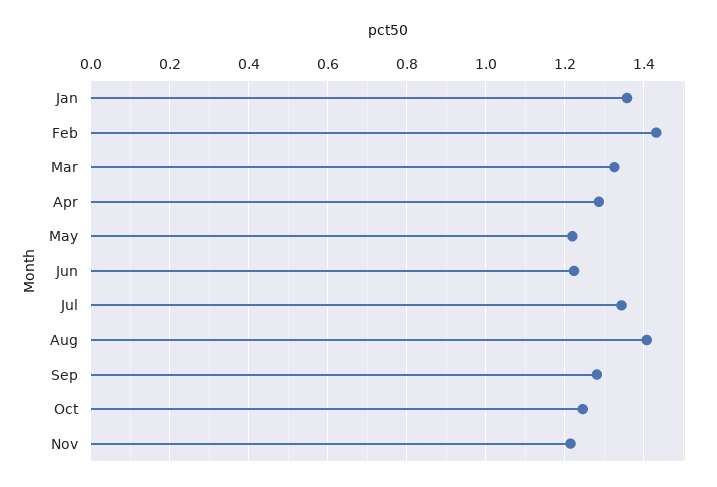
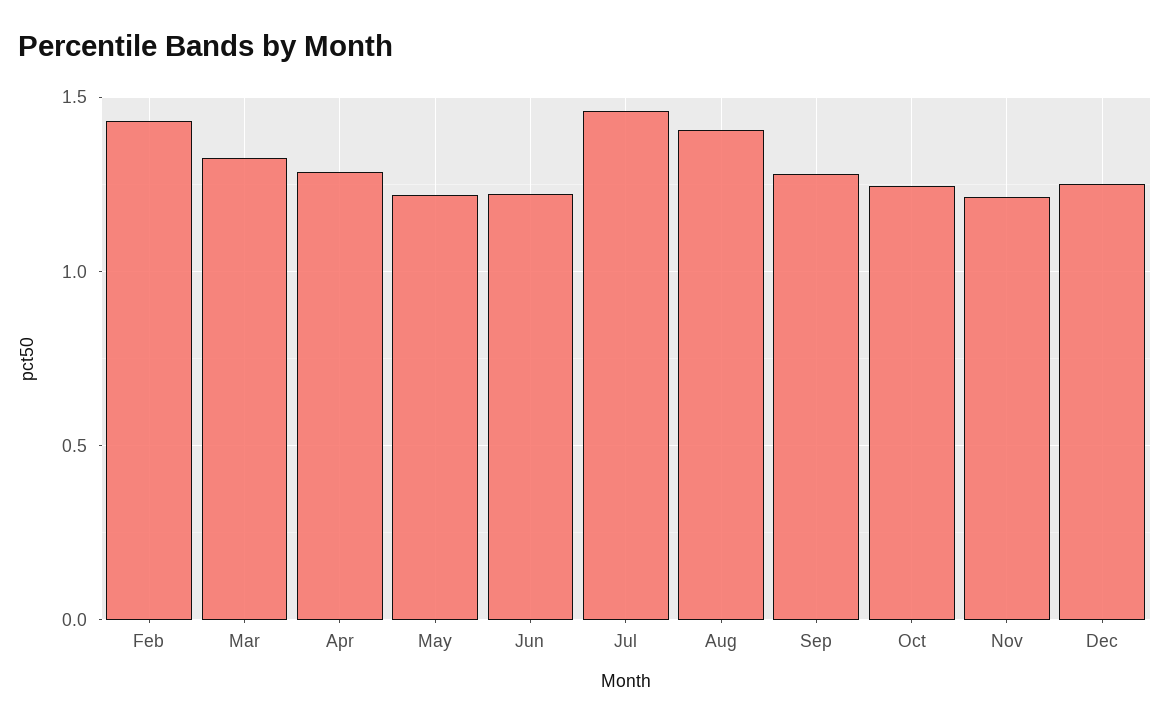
Jan: 1.36 -> none
Jul: 1.34 -> 1.45
Dec: none -> 1.25

